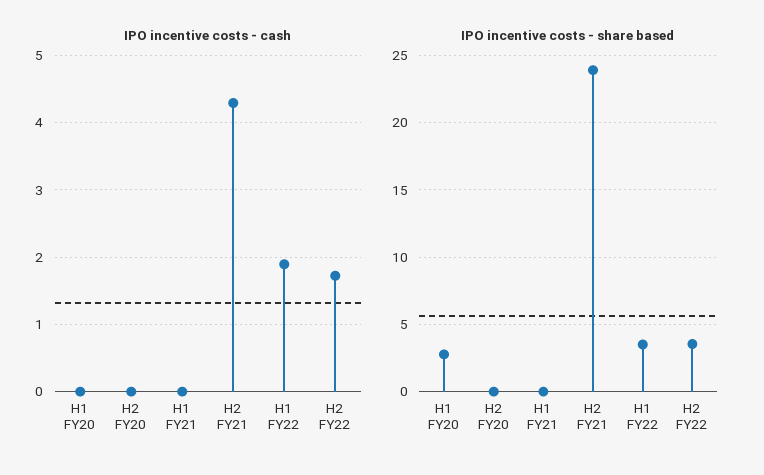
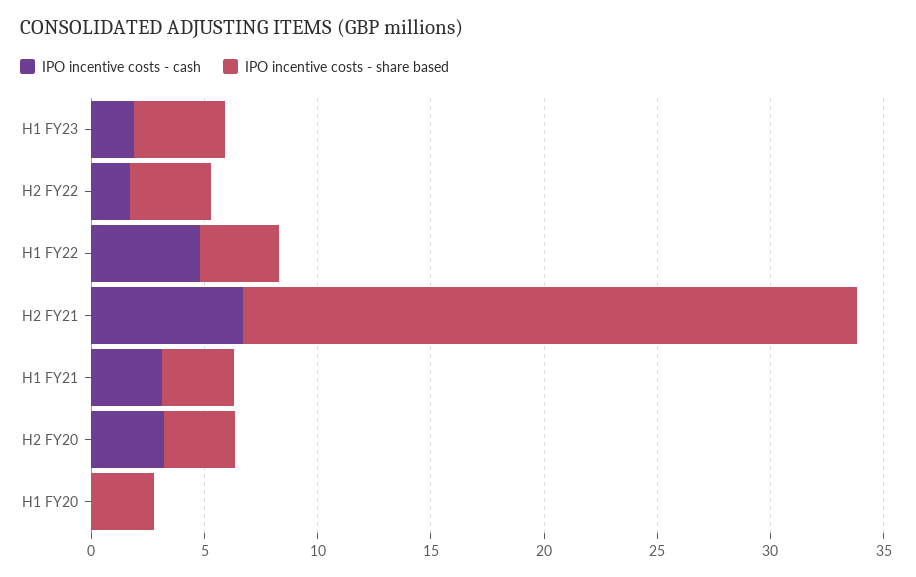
IPO incentive costs - cash, H2 FY20: 0 -> 3
IPO incentive costs - cash, H1 FY21: 0 -> 3
IPO incentive costs - cash, H2 FY21: 4.3 -> 7
IPO incentive costs - cash, H1 FY22: 1.9 -> 5
IPO incentive costs - share based, H2 FY20: 0 -> 3
IPO incentive costs - share based, H1 FY21: 0 -> 3
IPO incentive costs - share based, H2 FY21: 24 -> 27
IPO incentive costs - cash, H1 FY23: none -> 2
IPO incentive costs - share based, H1 FY23: none -> 4

